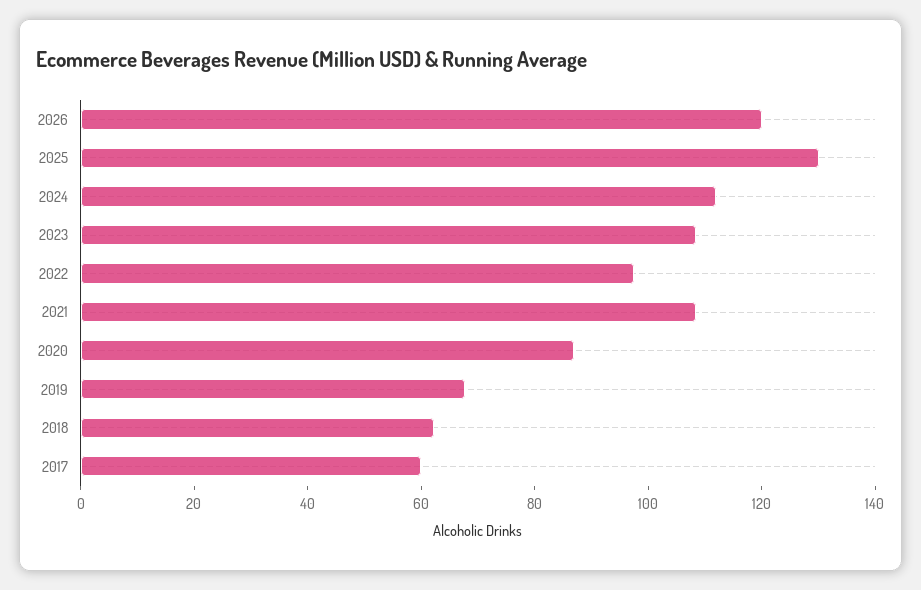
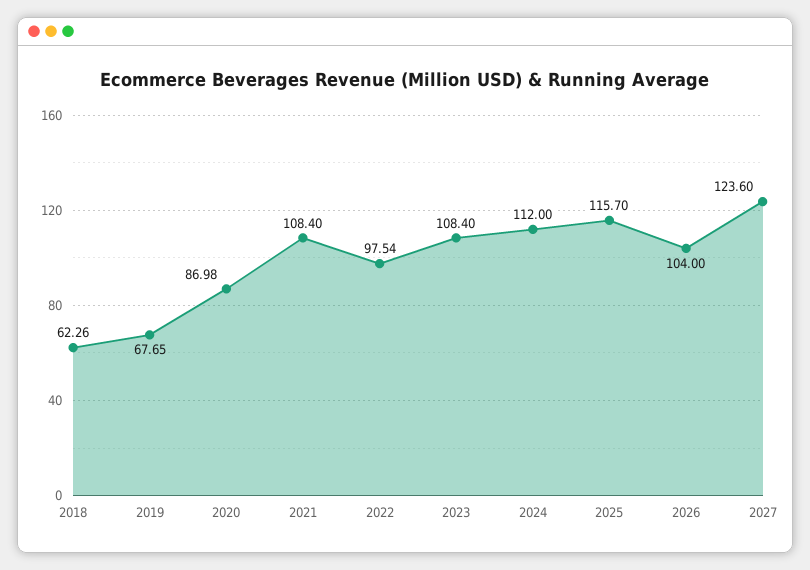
2026: 120 -> 104
2025: 130 -> 115.7
2017: 60 -> none
2027: none -> 123.6

